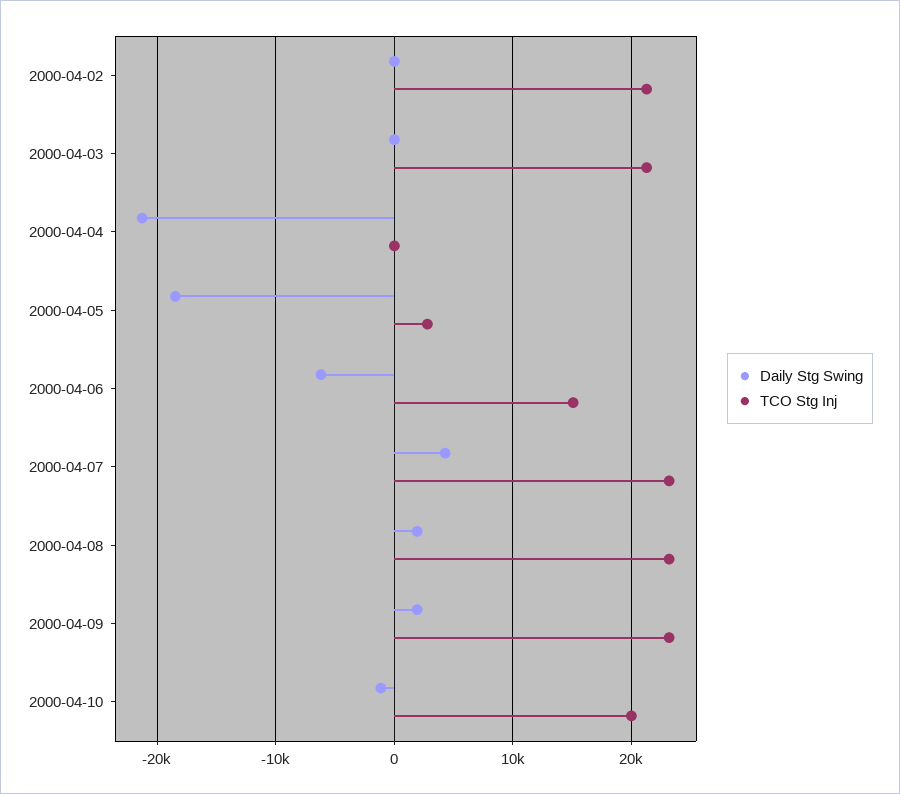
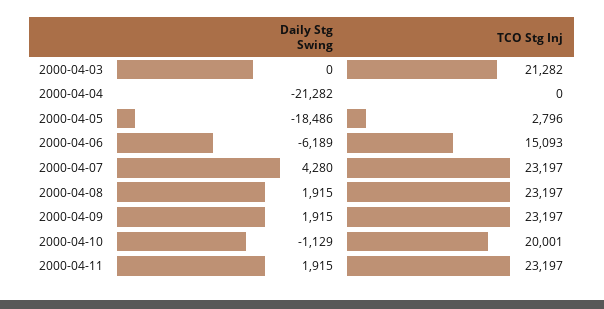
Daily Stg Swing, 2000-04-02: 0 -> none
TCO Stg Inj, 2000-04-02: 21000 -> none
Daily Stg Swing, 2000-04-11: none -> 1915
TCO Stg Inj, 2000-04-11: none -> 23197

